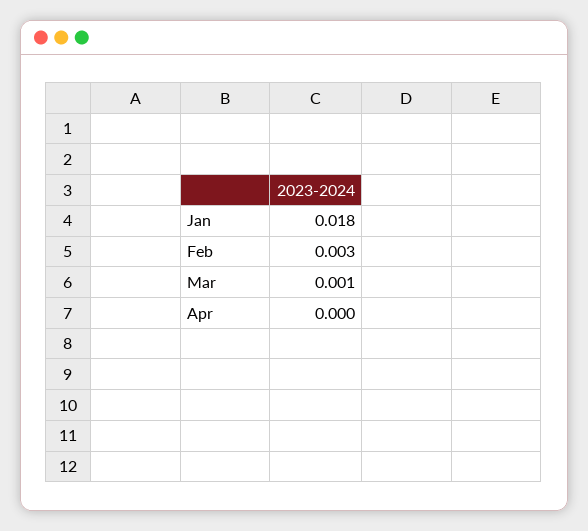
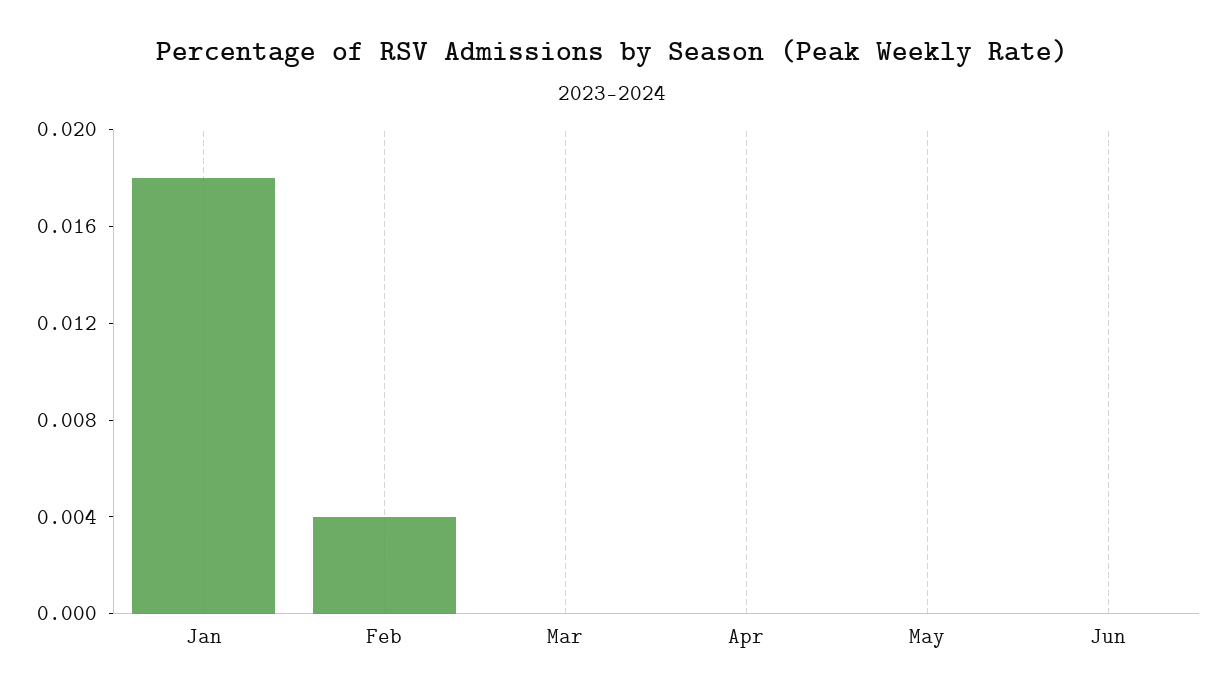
Feb: 0.003 -> 0.004
Mar: 0.001 -> 0
May: none -> 0
Jun: none -> 0

